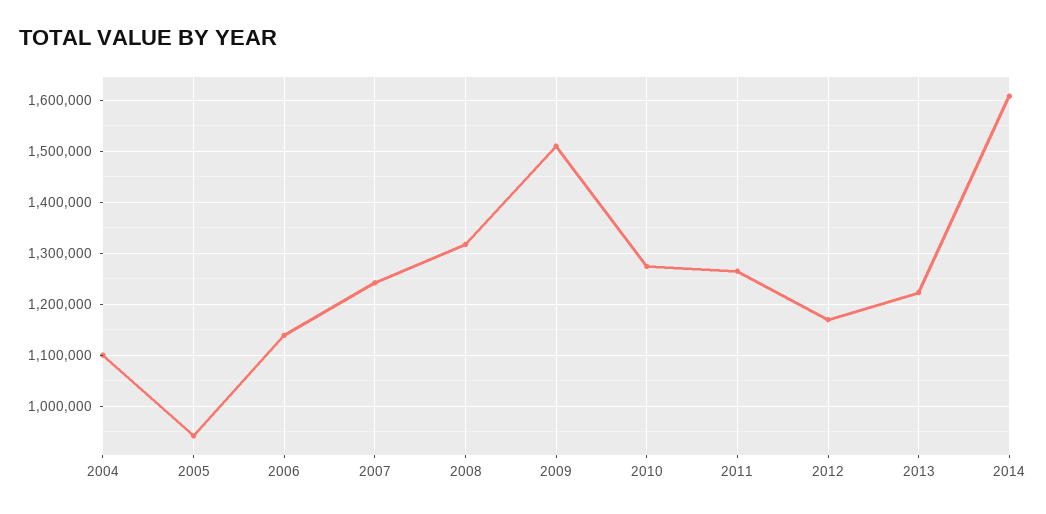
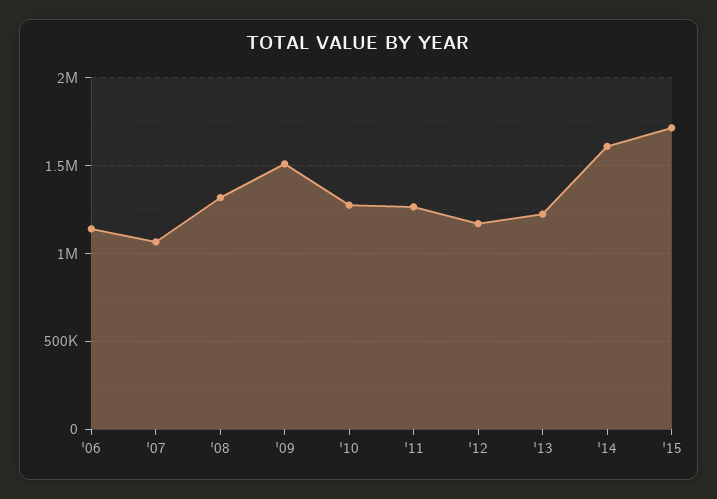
2004: 1100000 -> none
2005: 940000 -> none
2007: 1240000 -> 1050000
'15: none -> 1700000

